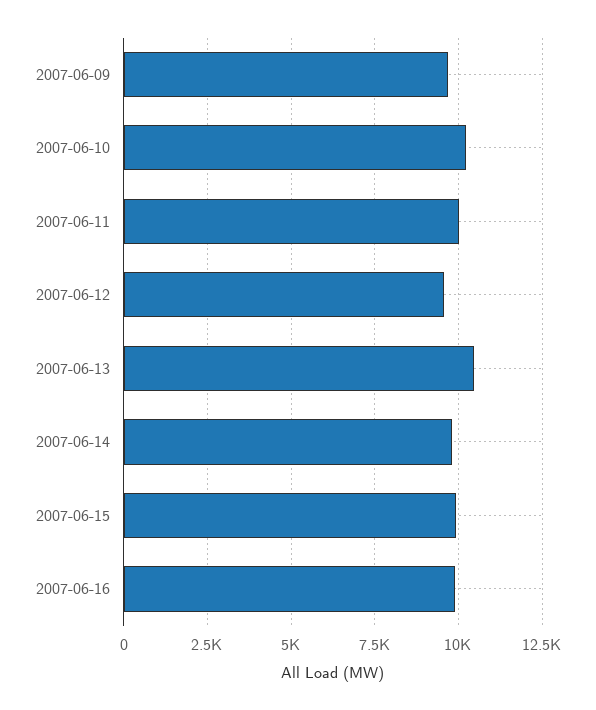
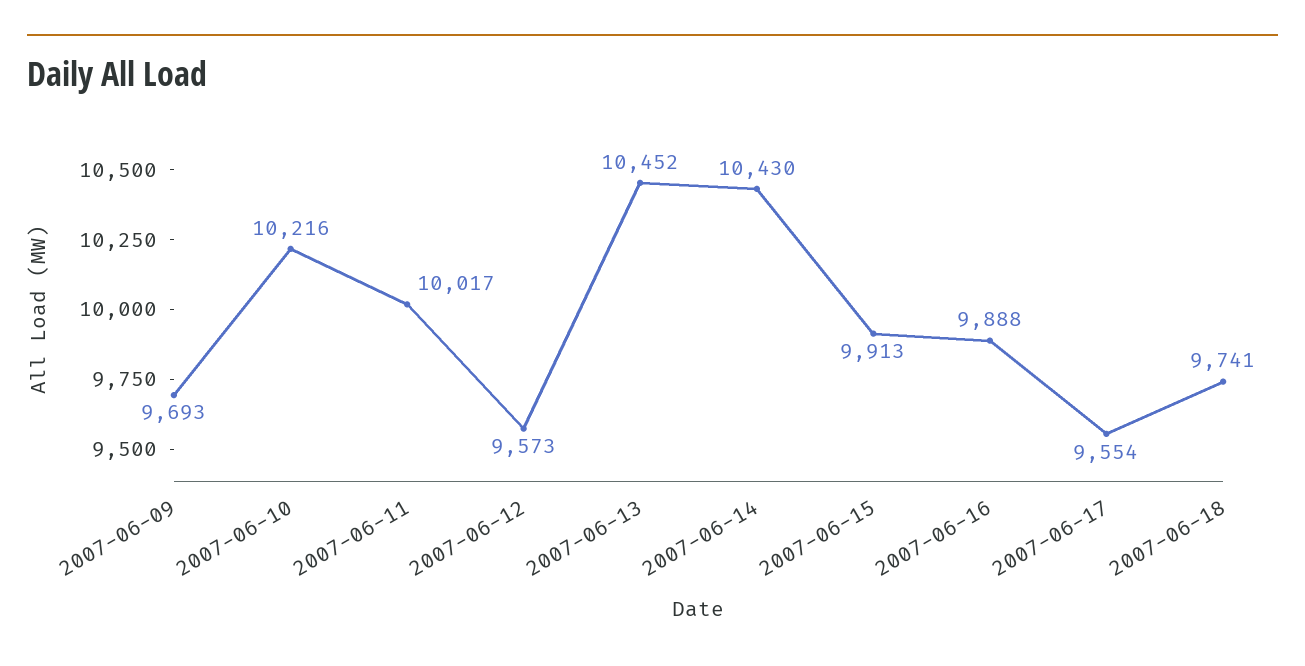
2007-06-14: 9750 -> 10430
2007-06-17: none -> 9554
2007-06-18: none -> 9741

